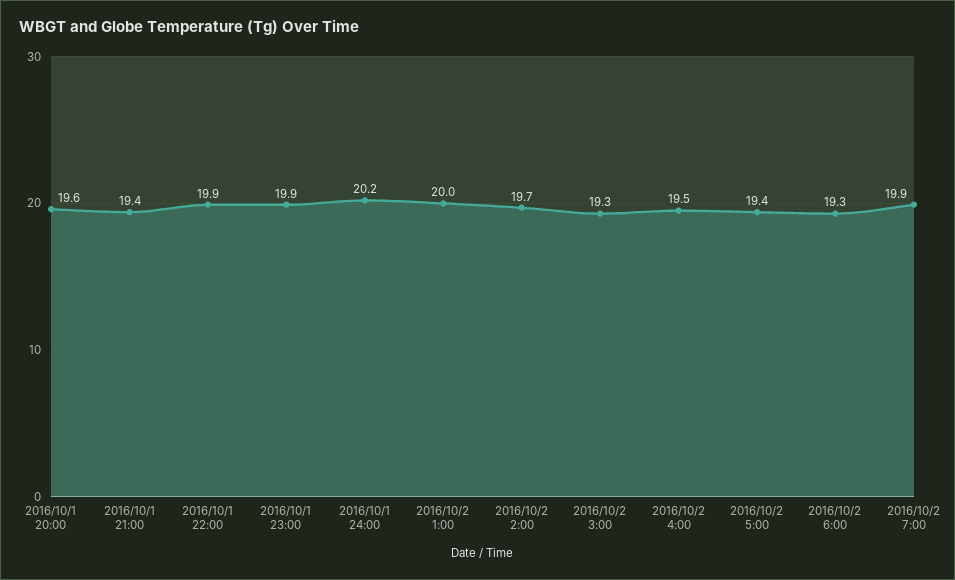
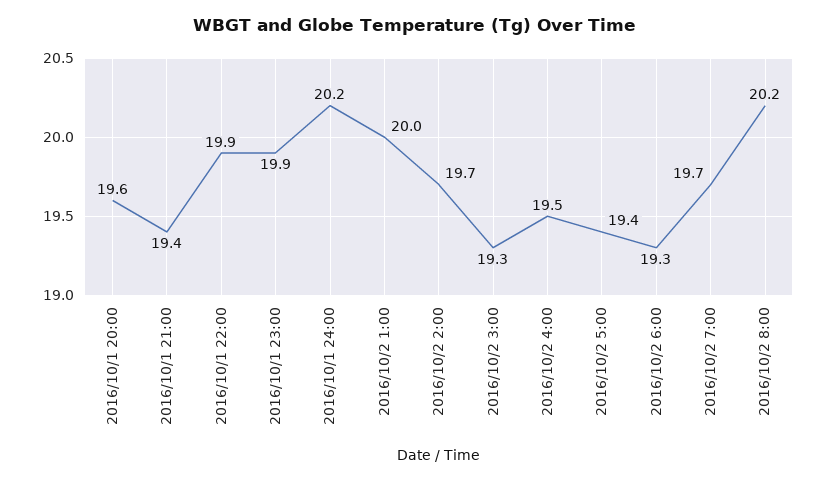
2016/10/2 7:00: 19.9 -> 19.7
2016/10/2 8:00: none -> 20.2

